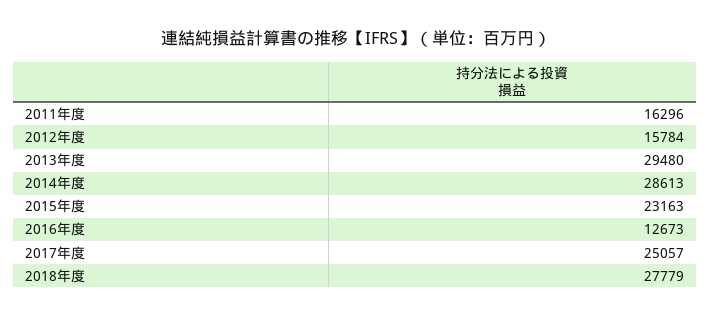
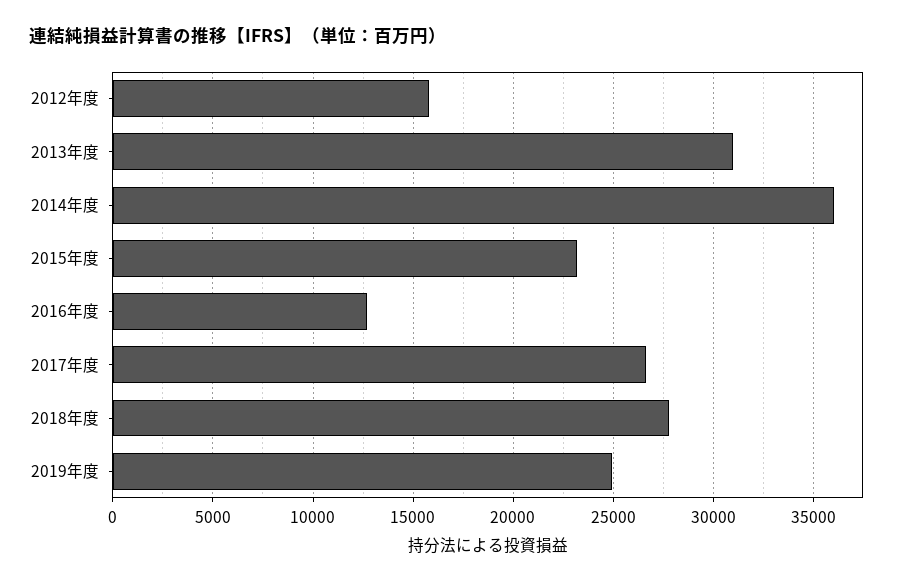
2011年度: 16296 -> none
2013年度: 29480 -> 31000
2014年度: 28613 -> 36000
2017年度: 25057 -> 26500
2019年度: none -> 25000

